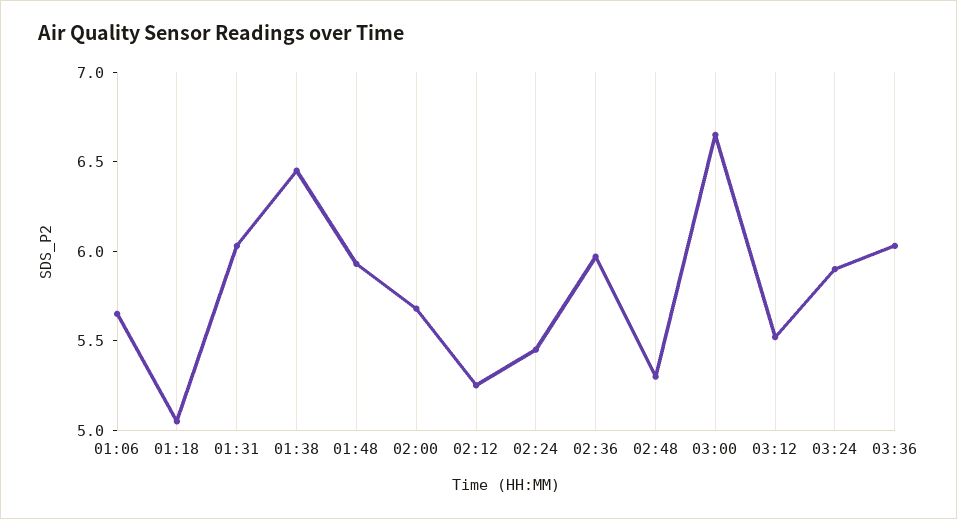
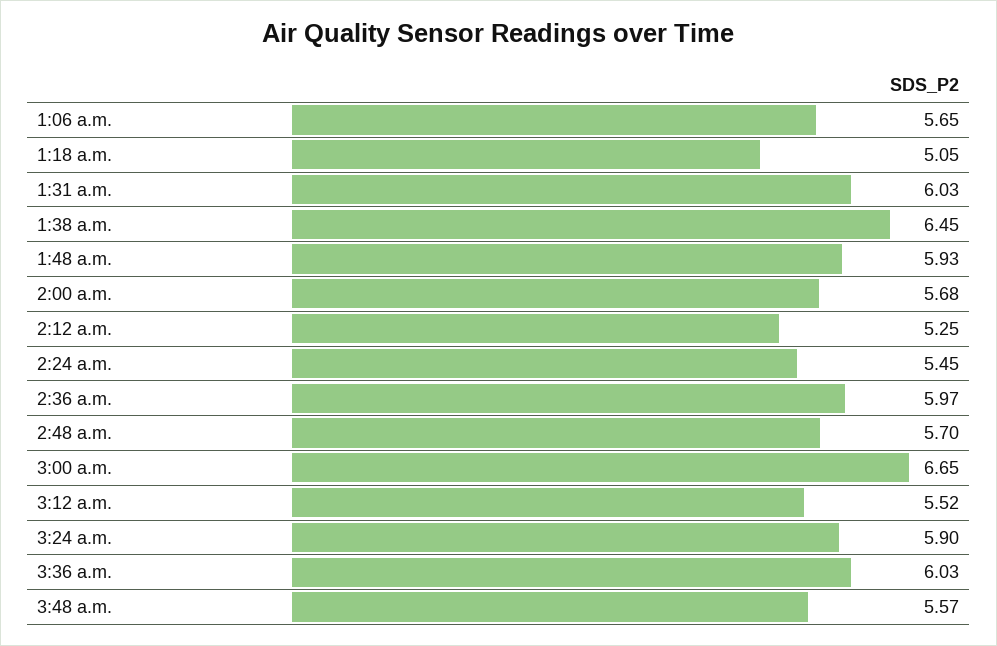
02:48: 5.3 -> 5.7
3:48 a.m.: none -> 5.57

